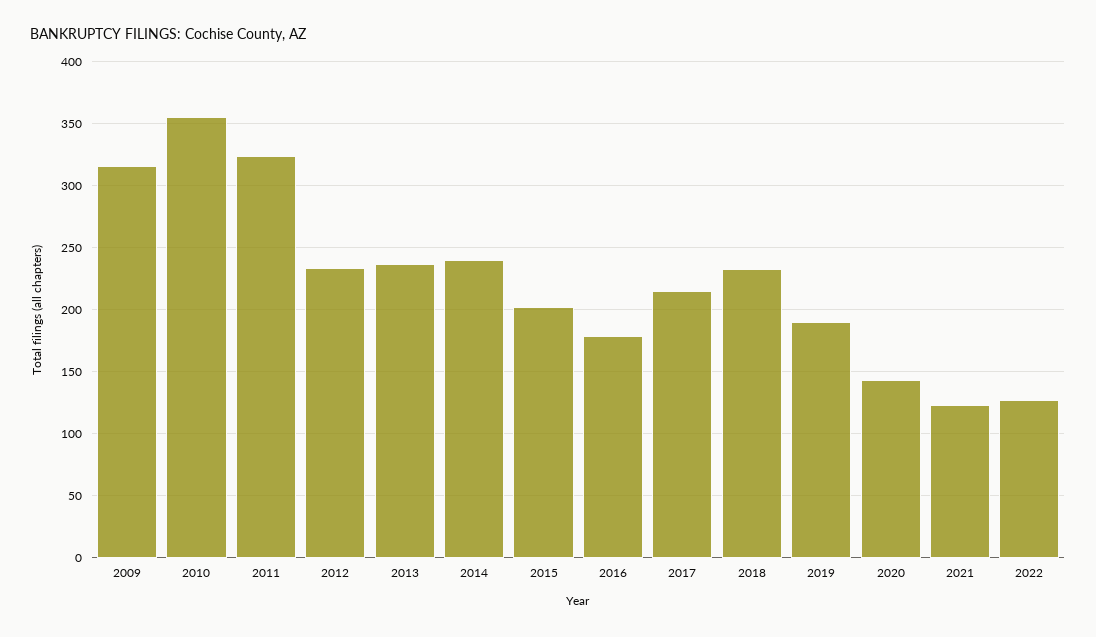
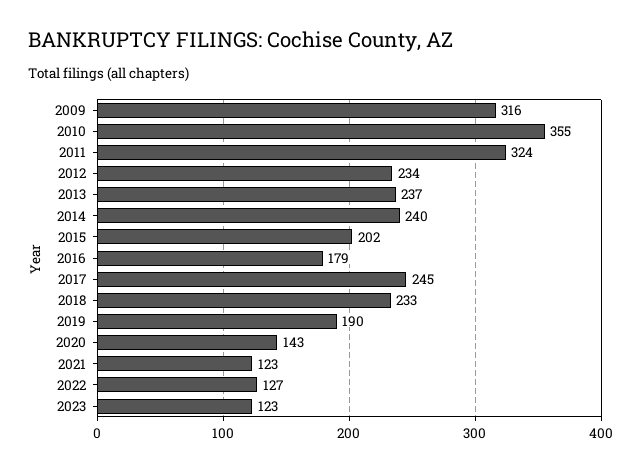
2017: 215 -> 245
2023: none -> 123

